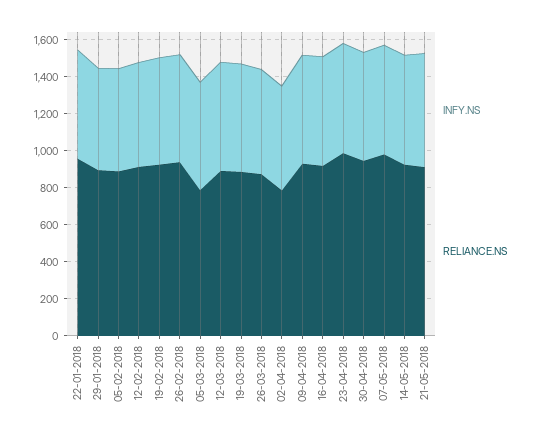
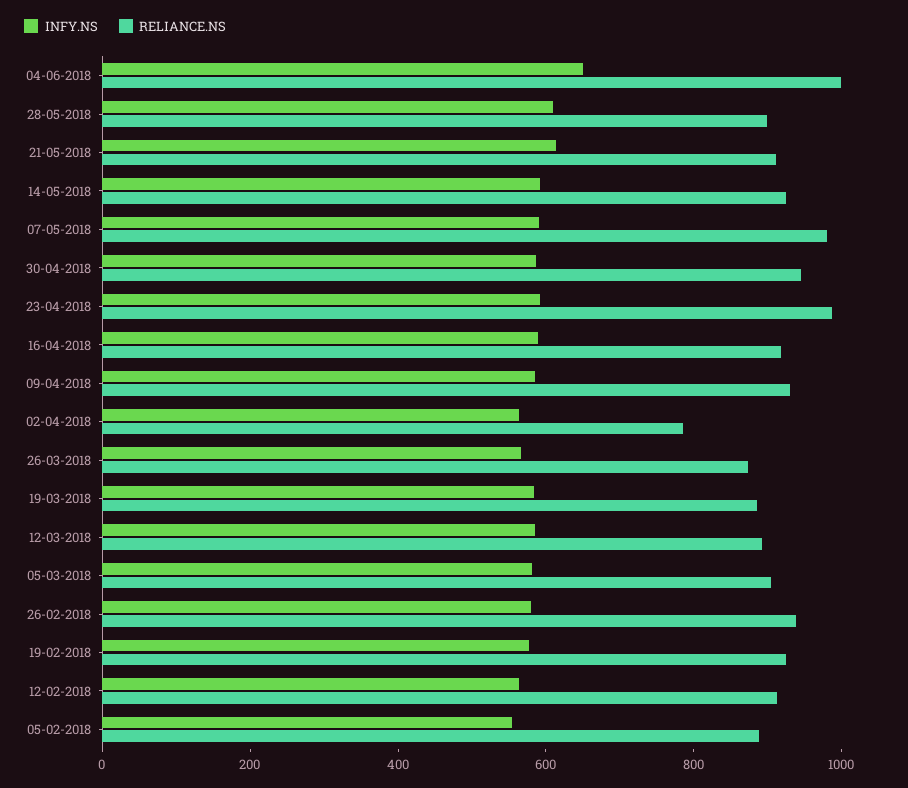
INFY.NS, 22-01-2018: 600 -> none
RELIANCE.NS, 22-01-2018: 950 -> none
INFY.NS, 29-01-2018: 550 -> none
RELIANCE.NS, 29-01-2018: 900 -> none
RELIANCE.NS, 05-03-2018: 800 -> 900
INFY.NS, 04-06-2018: none -> 650
RELIANCE.NS, 04-06-2018: none -> 1000
INFY.NS, 28-05-2018: none -> 600
RELIANCE.NS, 28-05-2018: none -> 900

